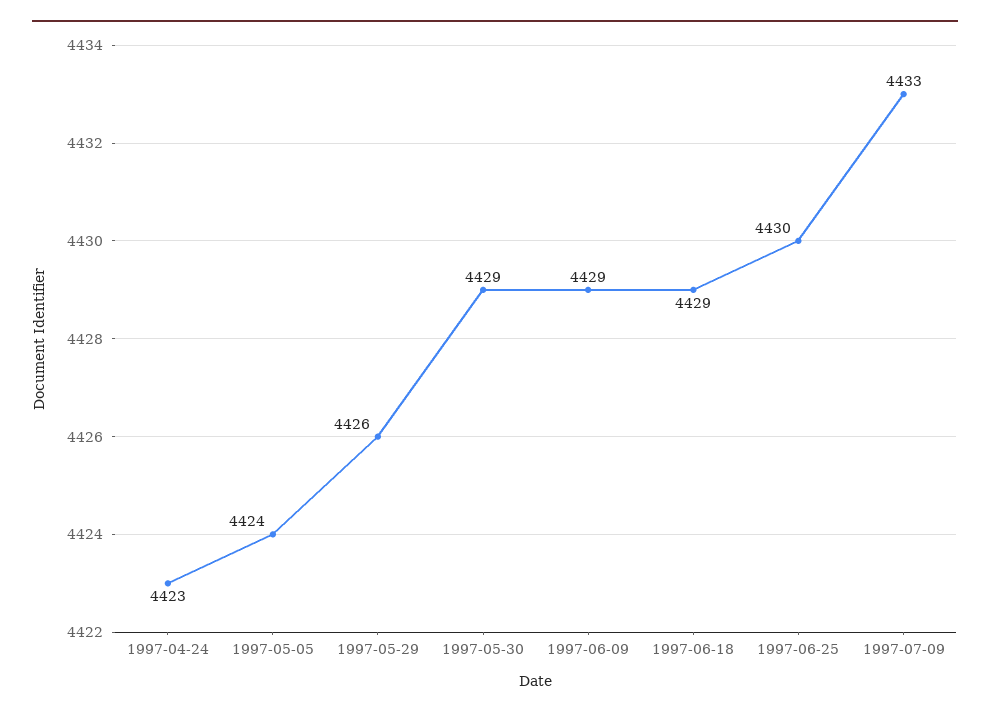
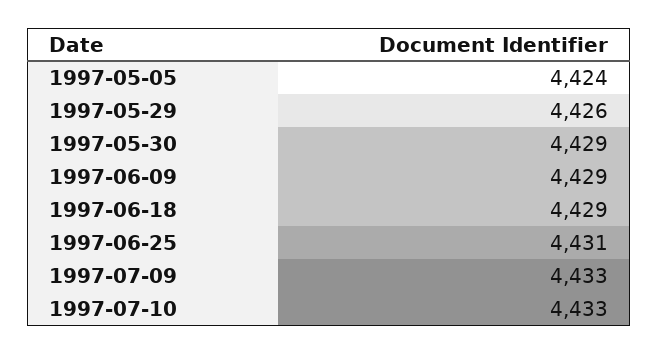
1997-04-24: 4423 -> none
1997-06-25: 4430 -> 4431
1997-07-10: none -> 4433

